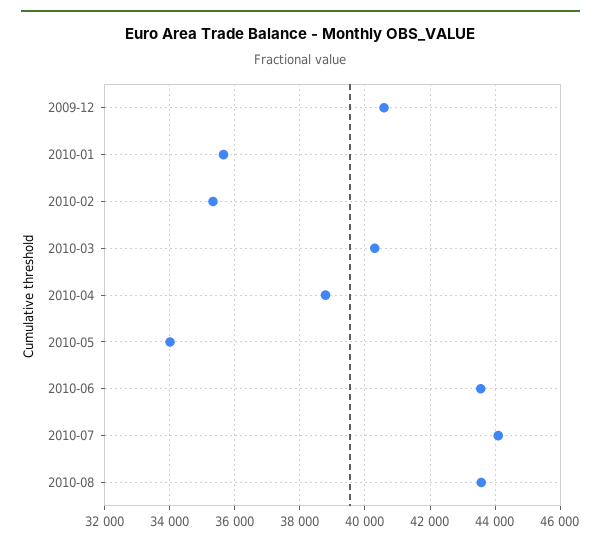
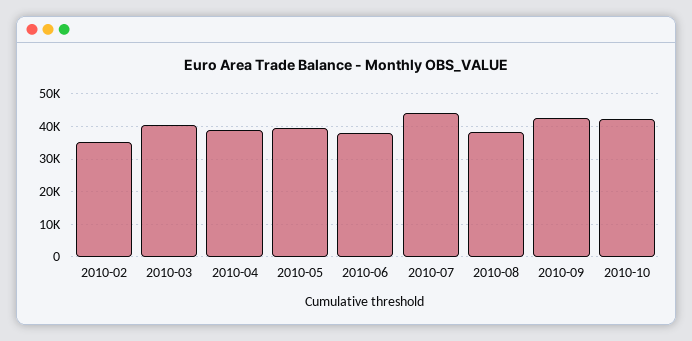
2009-12: 40600 -> none
2010-01: 35600 -> none
2010-05: 34000 -> 40000
2010-06: 43600 -> 38000
2010-08: 43600 -> 38000
2010-09: none -> 42000
2010-10: none -> 42000

